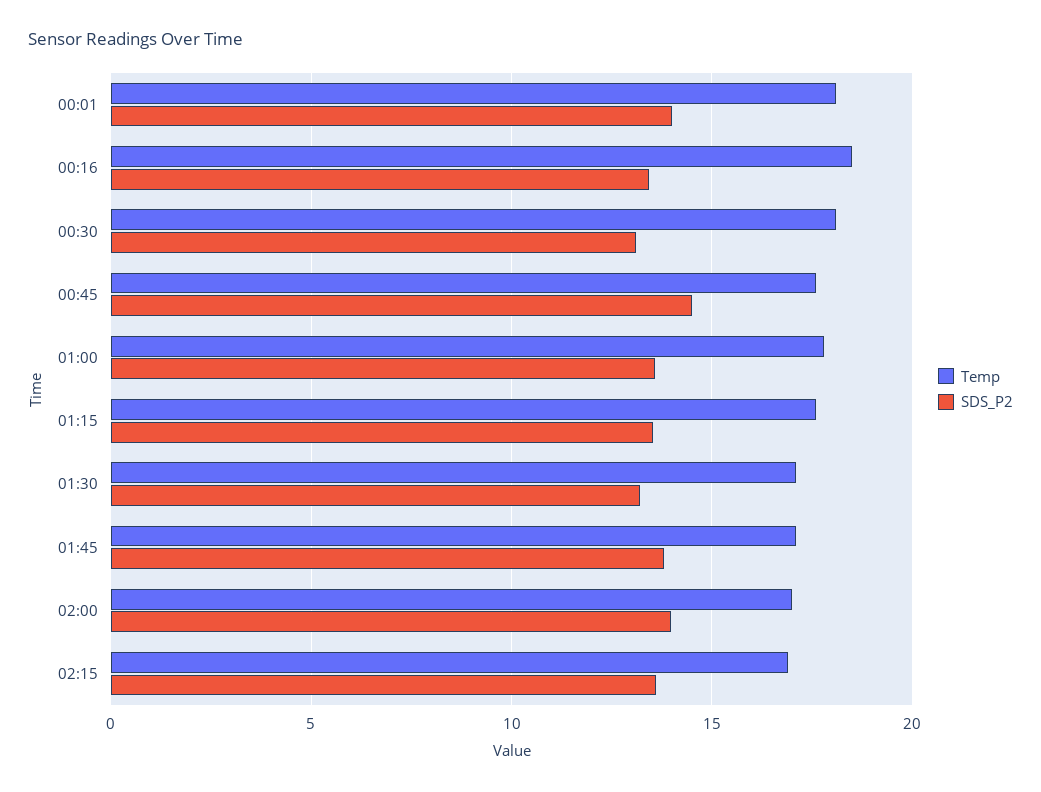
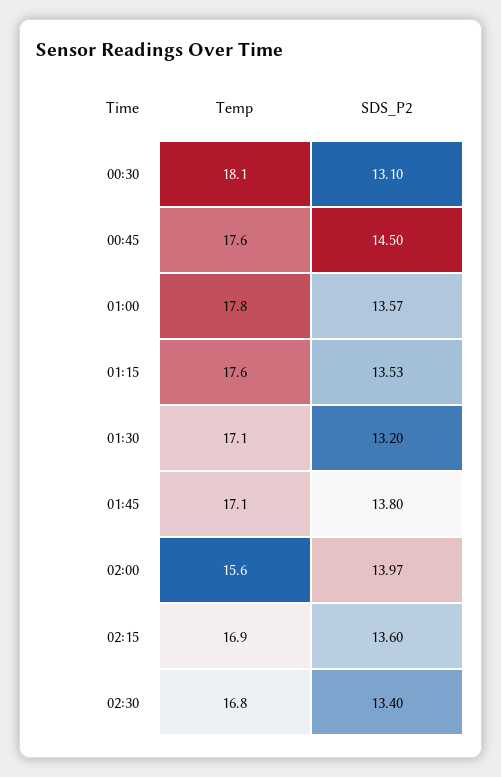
Temp, 00:01: 18 -> none
SDS_P2, 00:01: 14 -> none
Temp, 00:16: 18.5 -> none
SDS_P2, 00:16: 13.5 -> none
Temp, 02:00: 17 -> 15.6
Temp, 02:30: none -> 16.8
SDS_P2, 02:30: none -> 13.4

